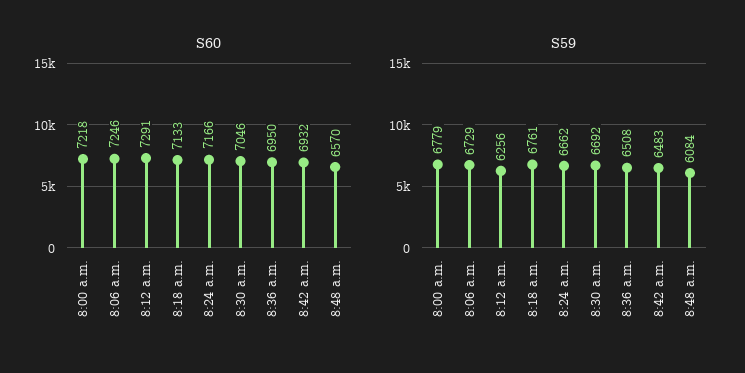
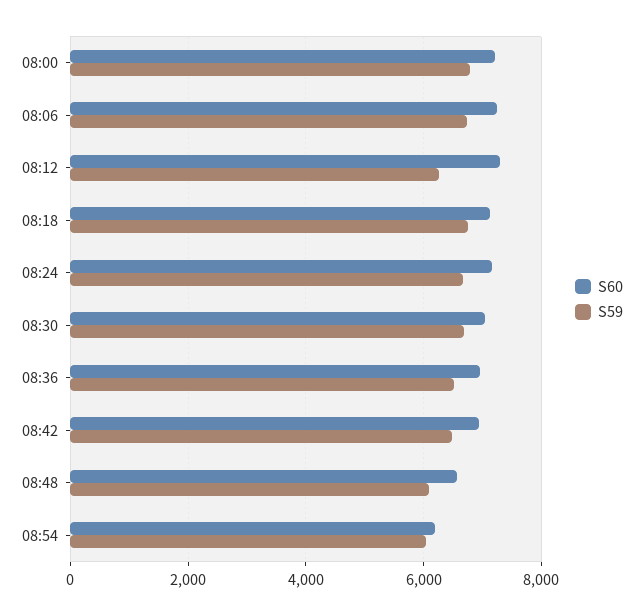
S60, 08:54: none -> 6200
S59, 08:54: none -> 6000

